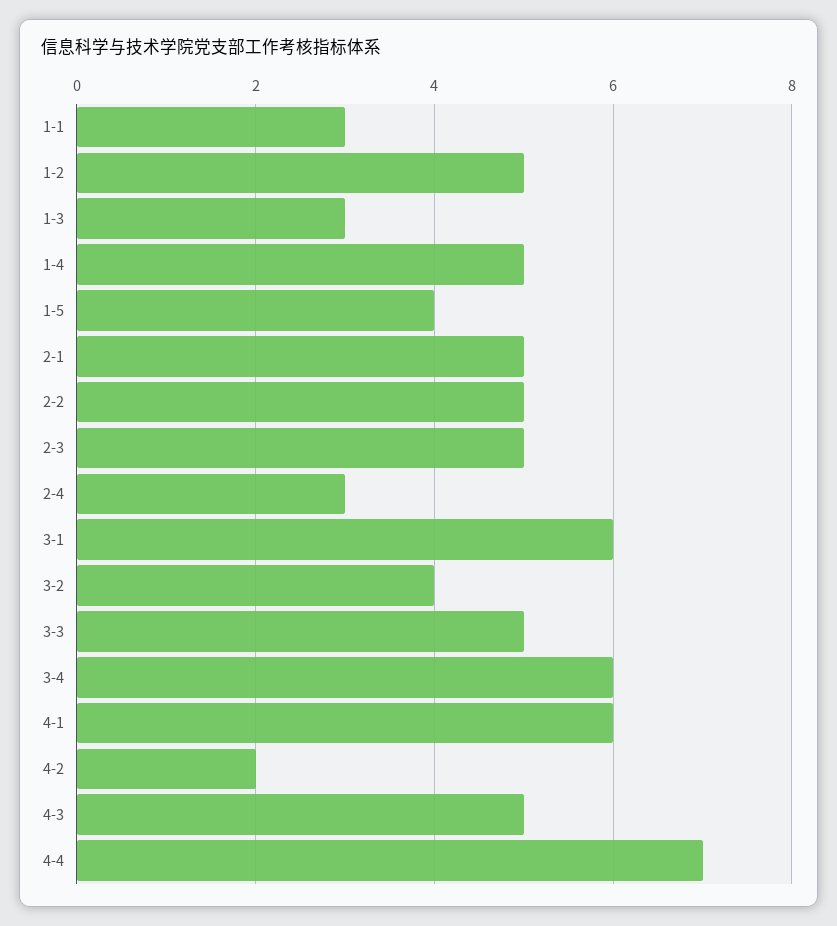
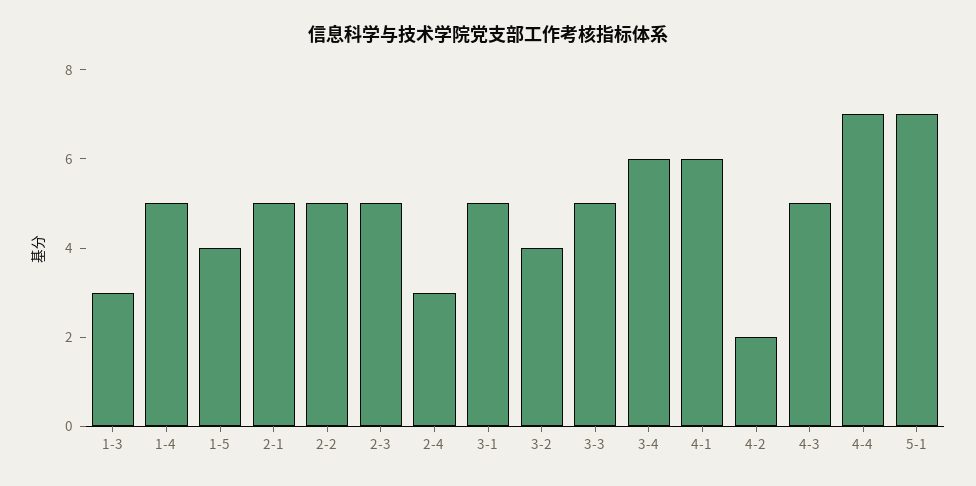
1-1: 3 -> none
1-2: 5 -> none
3-1: 6 -> 5
5-1: none -> 7

